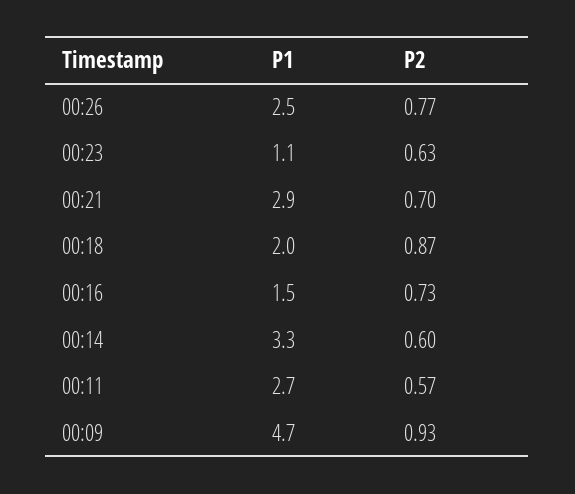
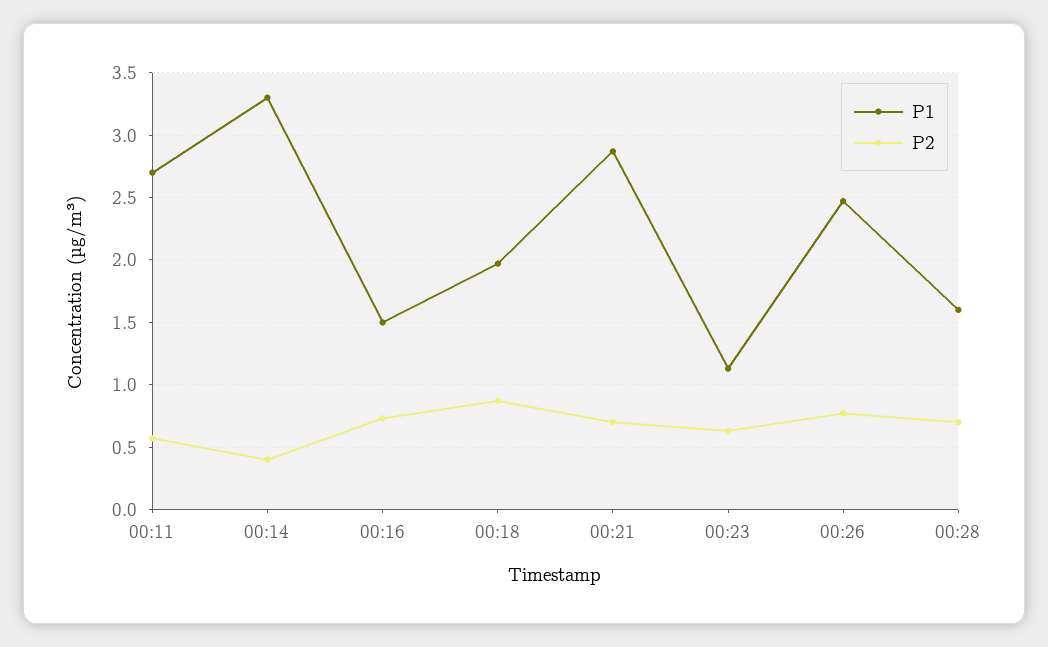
P2, 00:14: 0.6 -> 0.4
P1, 00:09: 4.7 -> none
P2, 00:09: 0.93 -> none
P1, 00:28: none -> 1.6
P2, 00:28: none -> 0.7

